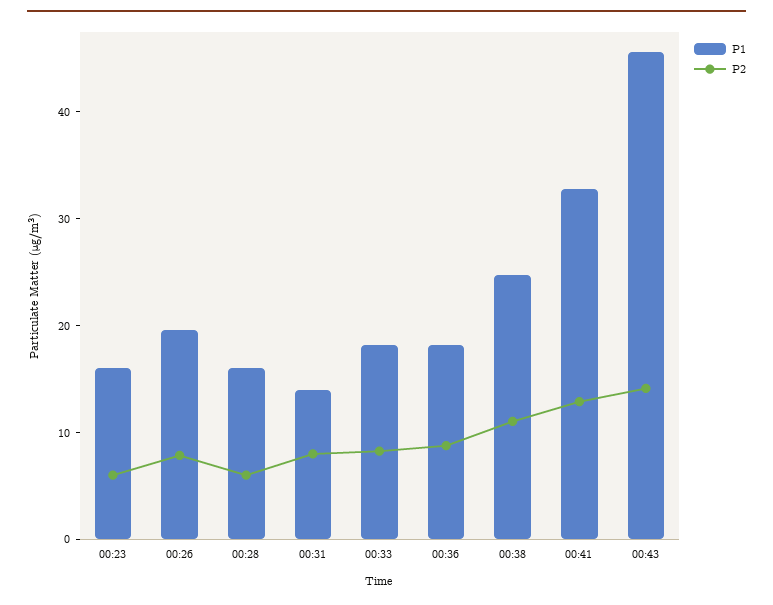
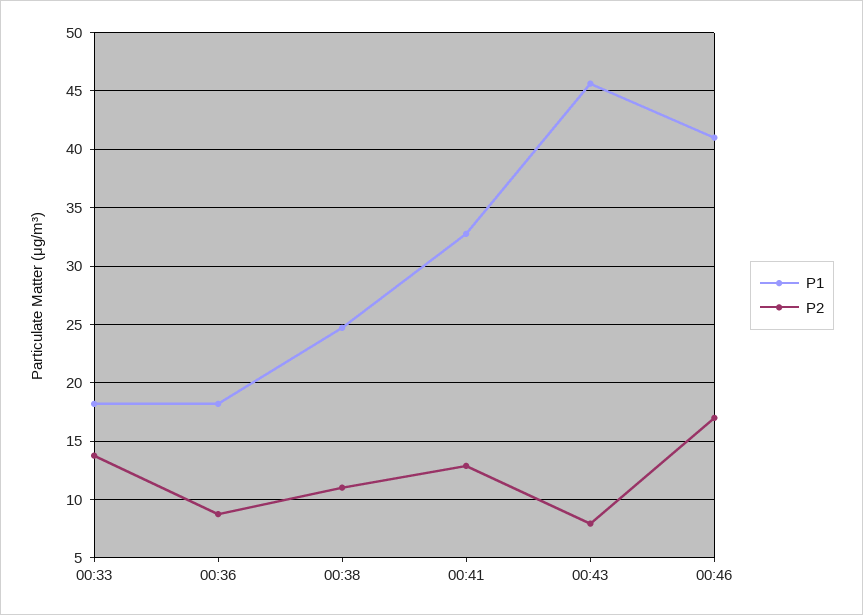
P1, 00:23: 16 -> none
P2, 00:23: 6 -> none
P1, 00:26: 20 -> none
P2, 00:26: 8 -> none
P1, 00:28: 16 -> none
P2, 00:28: 6 -> none
P1, 00:31: 14 -> none
P2, 00:31: 8 -> none
P2, 00:33: 8 -> 14
P2, 00:43: 14 -> 8
P1, 00:46: none -> 41
P2, 00:46: none -> 17

